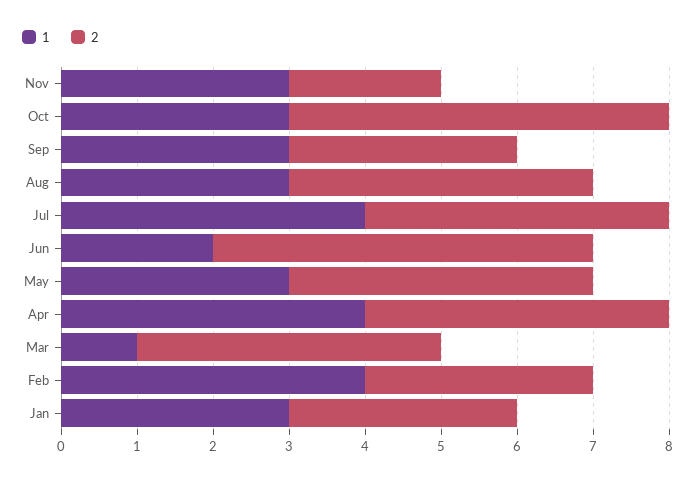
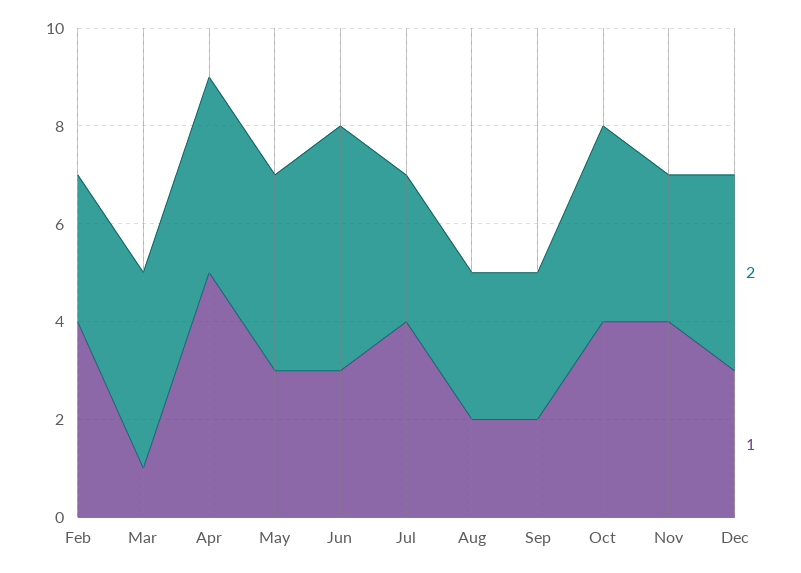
1, Nov: 3 -> 4
2, Nov: 2 -> 3
1, Oct: 3 -> 4
2, Oct: 5 -> 4
1, Sep: 3 -> 2
1, Aug: 3 -> 2
2, Aug: 4 -> 3
2, Jul: 4 -> 3
1, Jun: 2 -> 3
1, Apr: 4 -> 5
1, Jan: 3 -> none
2, Jan: 3 -> none
2, Dec: none -> 4
1, Dec: none -> 3

